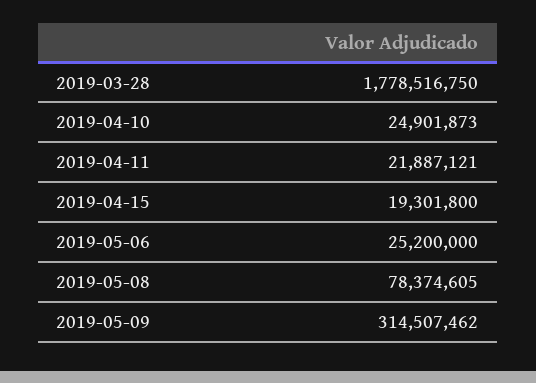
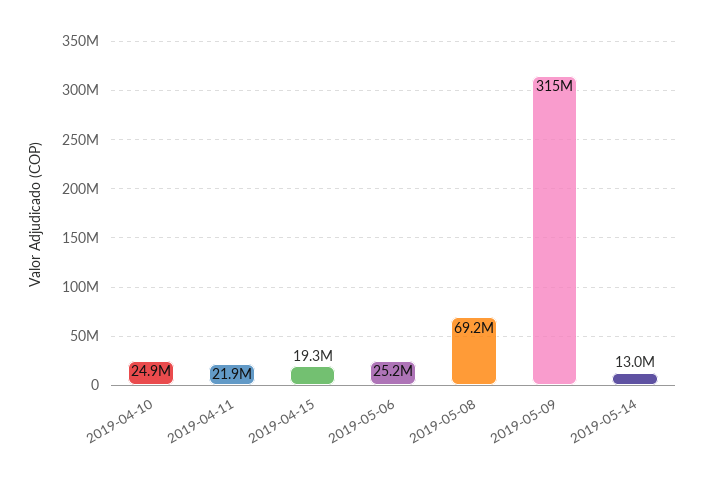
2019-03-28: 1778516750 -> none
2019-05-08: 78374605 -> 69200000
2019-05-14: none -> 13000000

